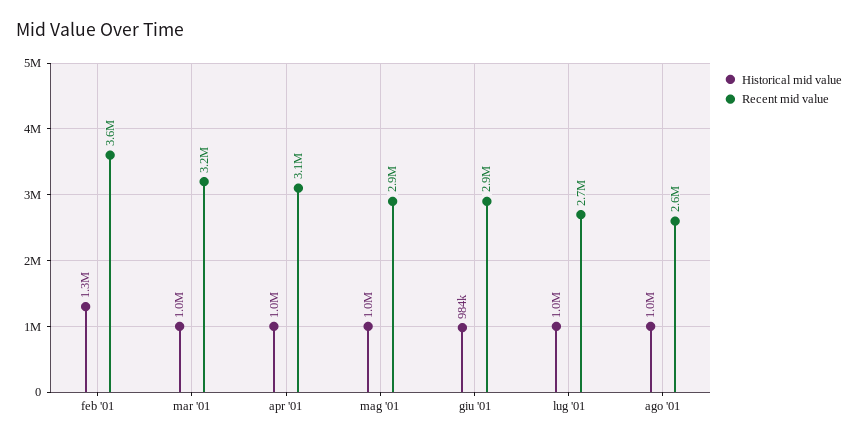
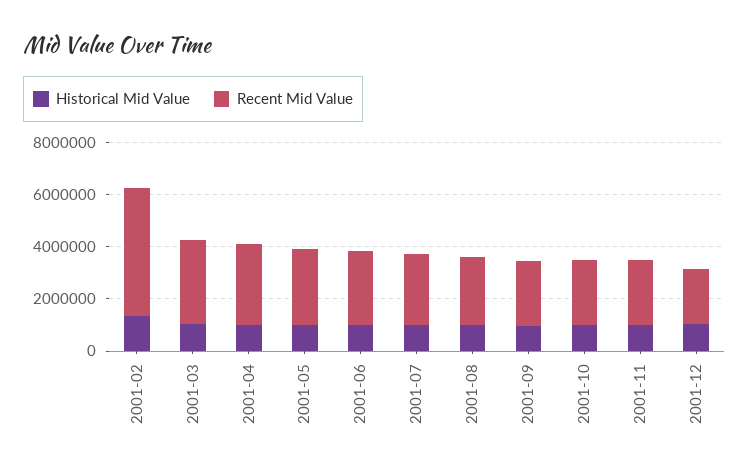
Recent mid value, feb '01: 3600000 -> 5000000
Historical mid value, 2001-09: none -> 1000000
Recent mid value, 2001-09: none -> 2500000
Historical mid value, 2001-10: none -> 1000000
Recent mid value, 2001-10: none -> 2500000
Historical mid value, 2001-11: none -> 1000000
Recent mid value, 2001-11: none -> 2500000
Historical mid value, 2001-12: none -> 1000000
Recent mid value, 2001-12: none -> 2000000

